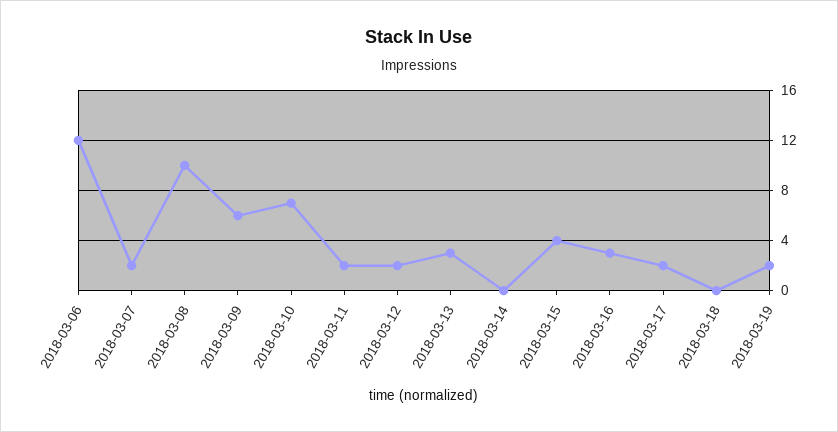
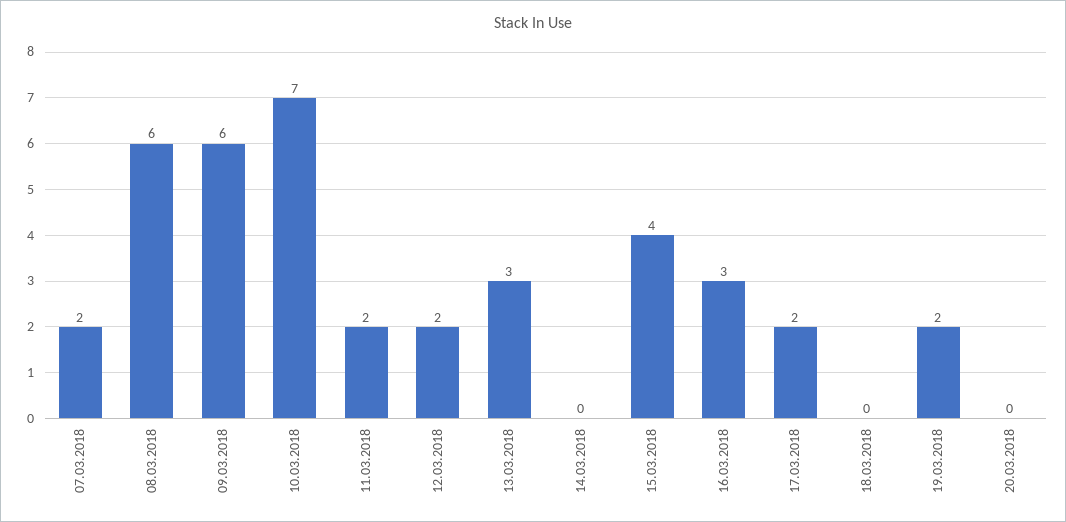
2018-03-06: 12 -> none
2018-03-08: 10 -> 6
20.03.2018: none -> 0

